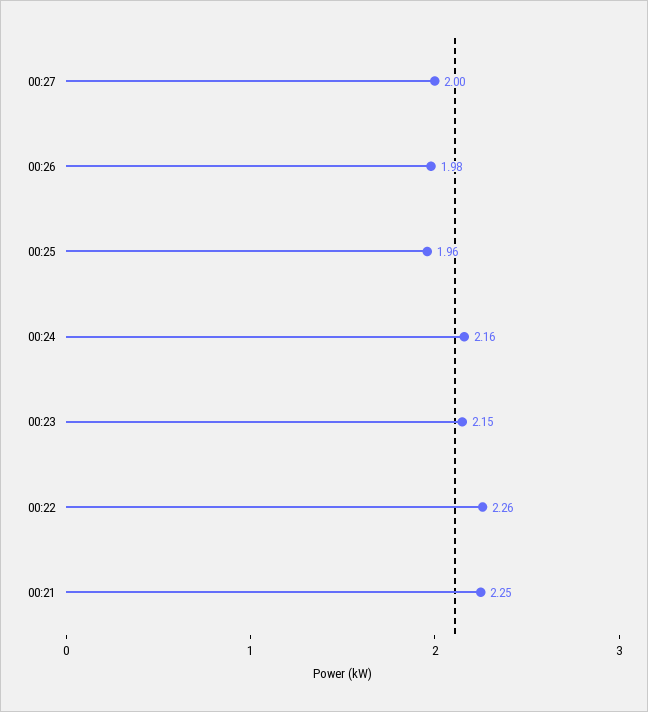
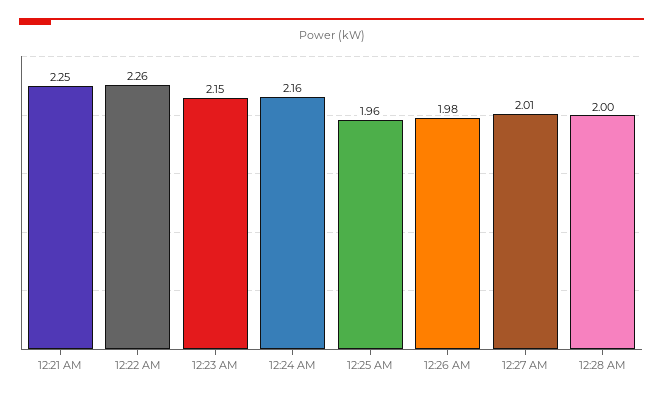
00:27: 2 -> 2.01
12:28 AM: none -> 2

